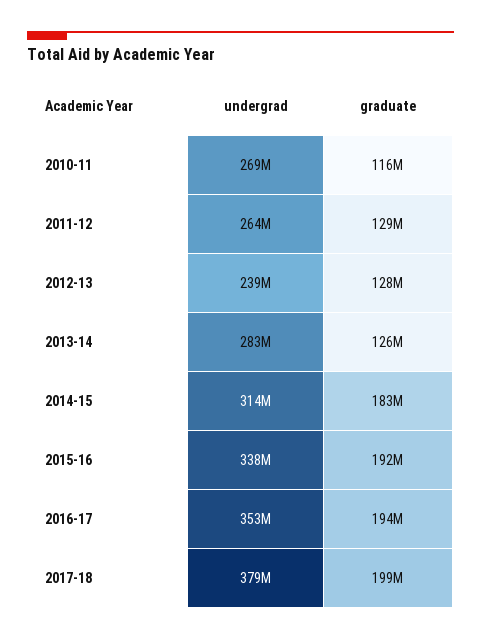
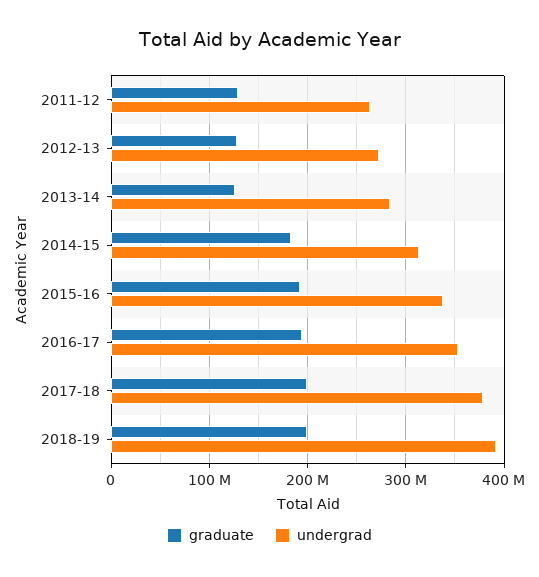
undergrad, 2010-11: 269000000 -> none
graduate, 2010-11: 116000000 -> none
undergrad, 2012-13: 239000000 -> 270000000
graduate, 2018-19: none -> 200000000
undergrad, 2018-19: none -> 390000000

